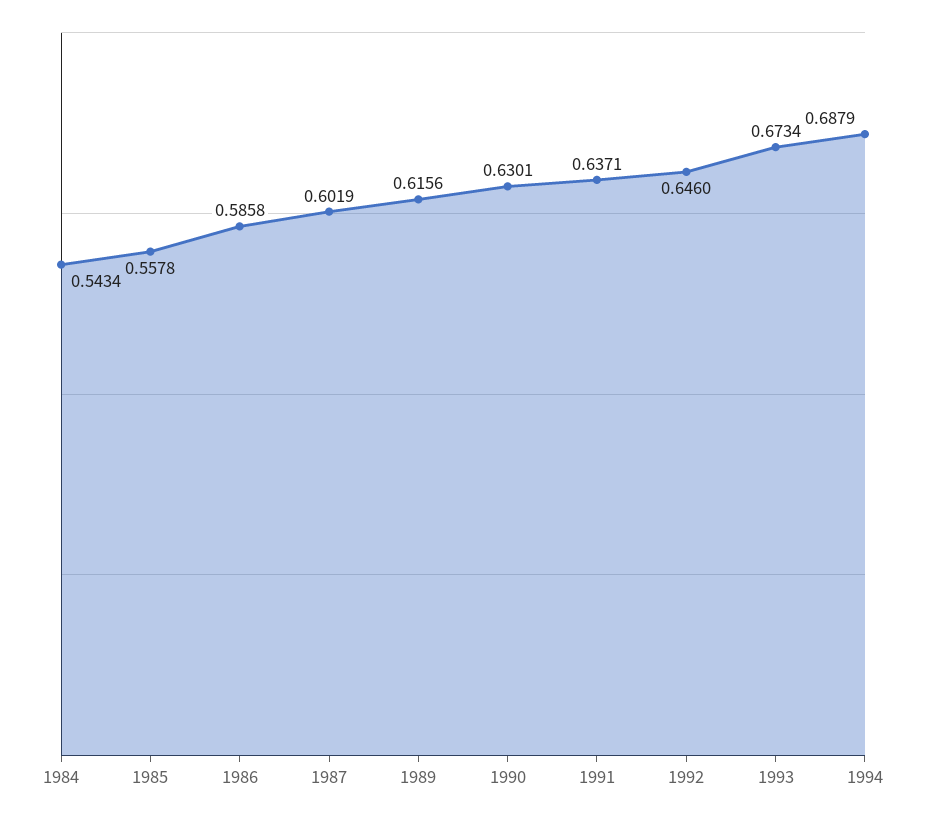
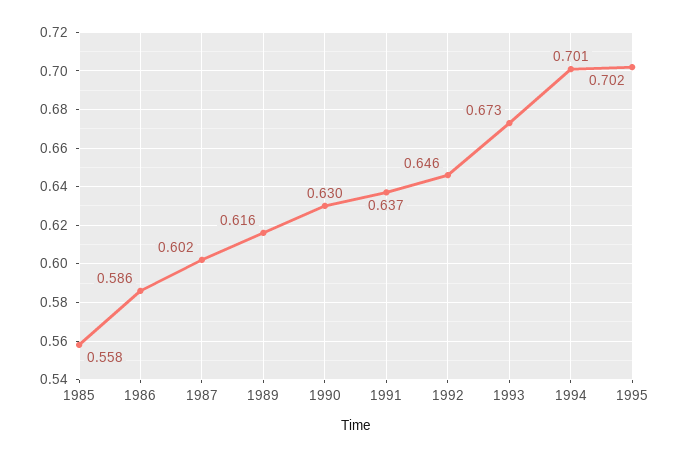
1984: 0.5434 -> none
1994: 0.6879 -> 0.701
1995: none -> 0.702

